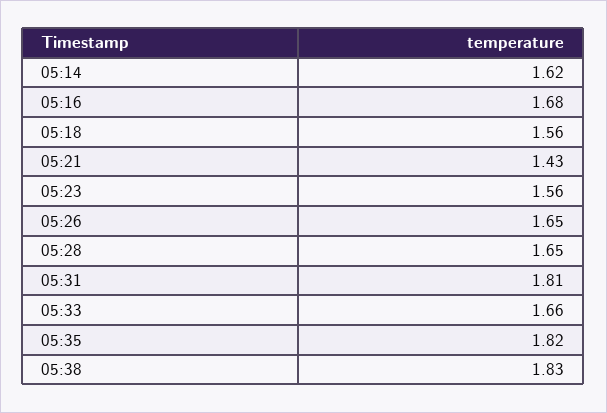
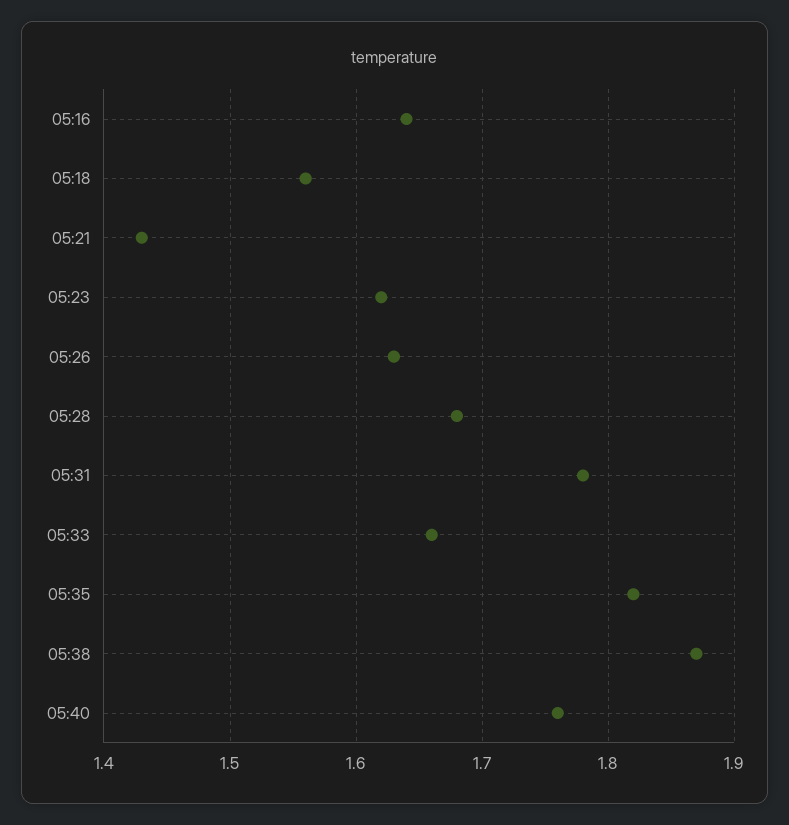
05:14: 1.62 -> none
05:16: 1.68 -> 1.64
05:23: 1.56 -> 1.62
05:26: 1.65 -> 1.63
05:28: 1.65 -> 1.68
05:31: 1.81 -> 1.78
05:38: 1.83 -> 1.87
05:40: none -> 1.76

